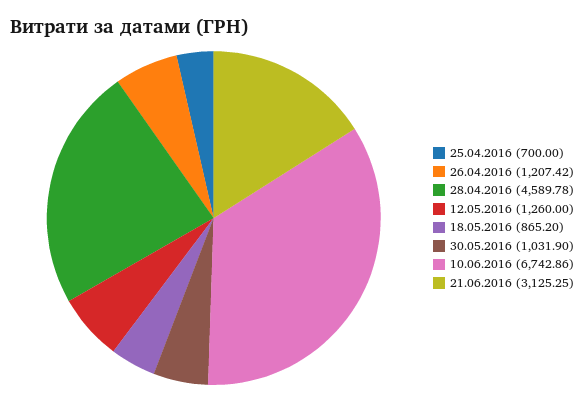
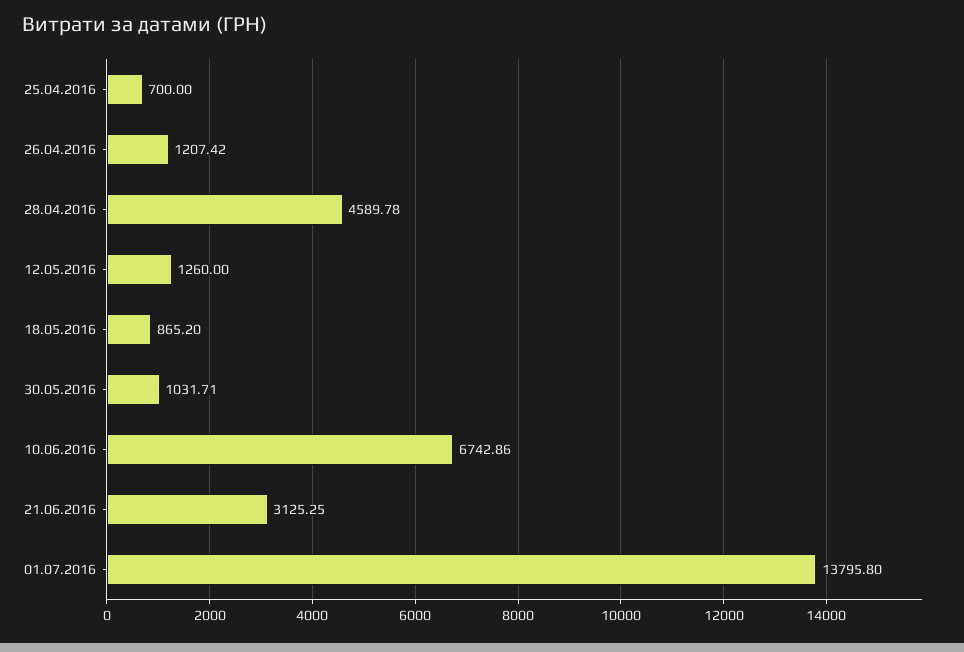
30.05.2016: 1031.9 -> 1031.71
01.07.2016: none -> 13795.8

